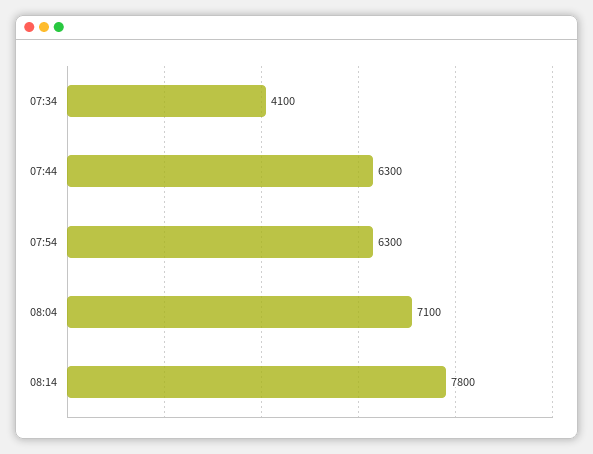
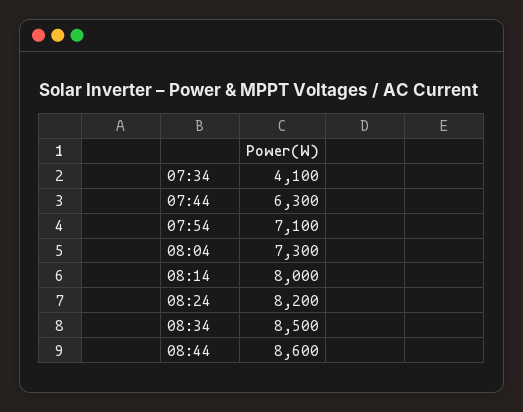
07:54: 6300 -> 7100
08:04: 7100 -> 7300
08:14: 7800 -> 8000
08:24: none -> 8200
08:34: none -> 8500
08:44: none -> 8600

